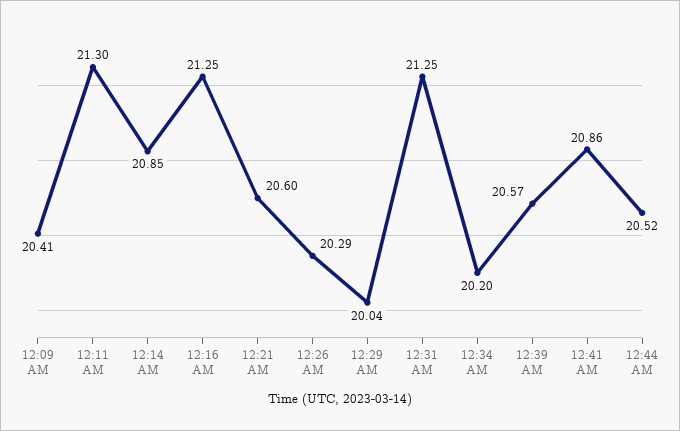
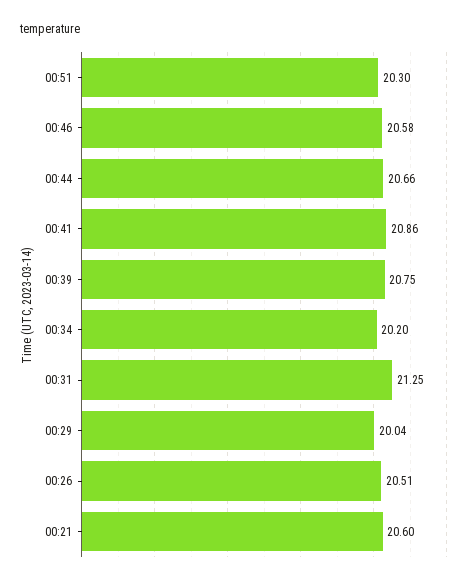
12:09 AM: 20.41 -> none
12:11 AM: 21.3 -> none
12:14 AM: 20.85 -> none
12:16 AM: 21.25 -> none
12:26 AM: 20.29 -> 20.51
12:39 AM: 20.57 -> 20.75
12:44 AM: 20.52 -> 20.66
00:51: none -> 20.3
00:46: none -> 20.58

